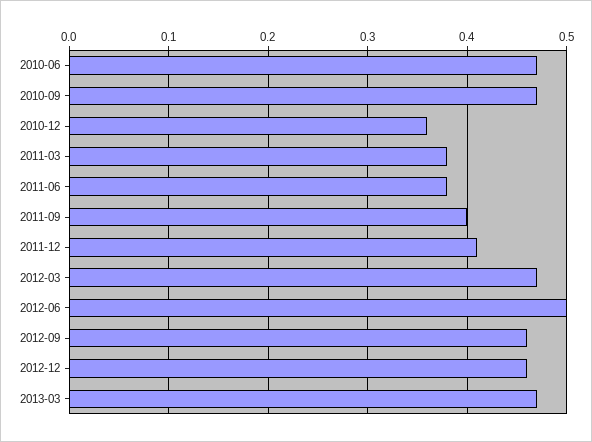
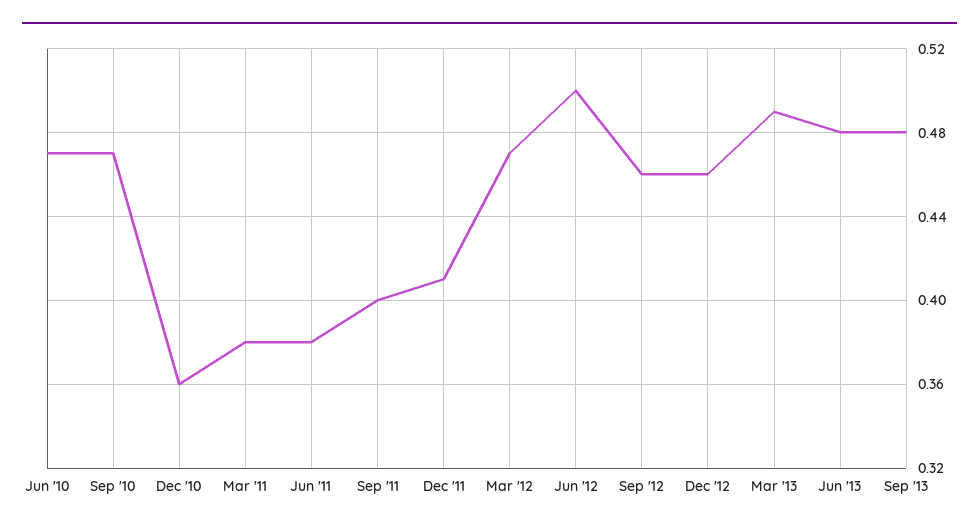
2013-03: 0.47 -> 0.49
Jun '13: none -> 0.48
Sep '13: none -> 0.48

